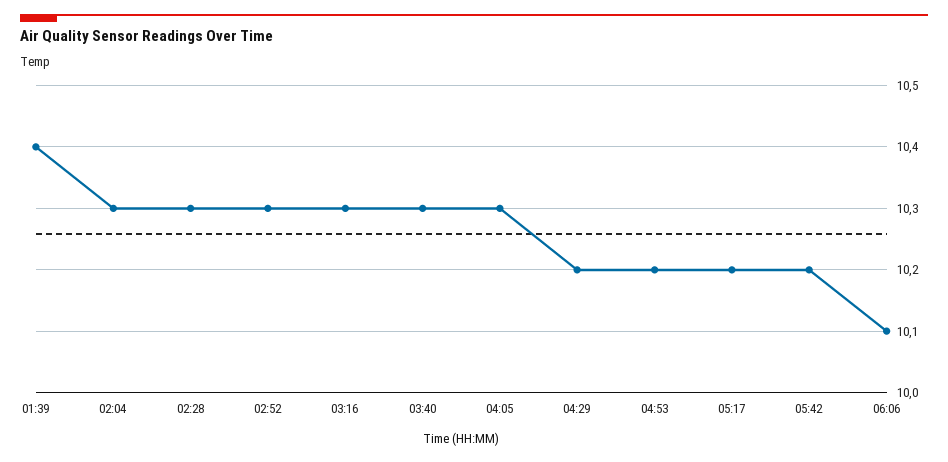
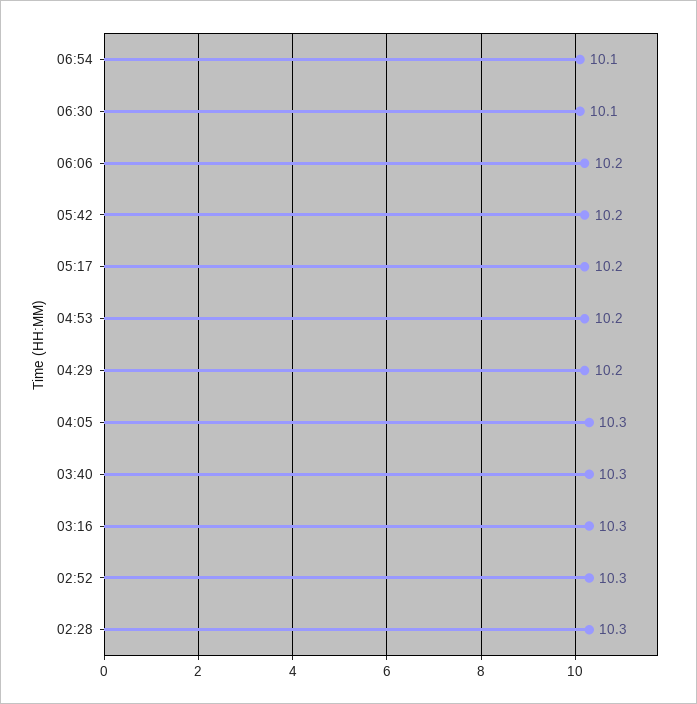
01:39: 10.4 -> none
02:04: 10.3 -> none
06:06: 10.1 -> 10.2
06:54: none -> 10.1
06:30: none -> 10.1

